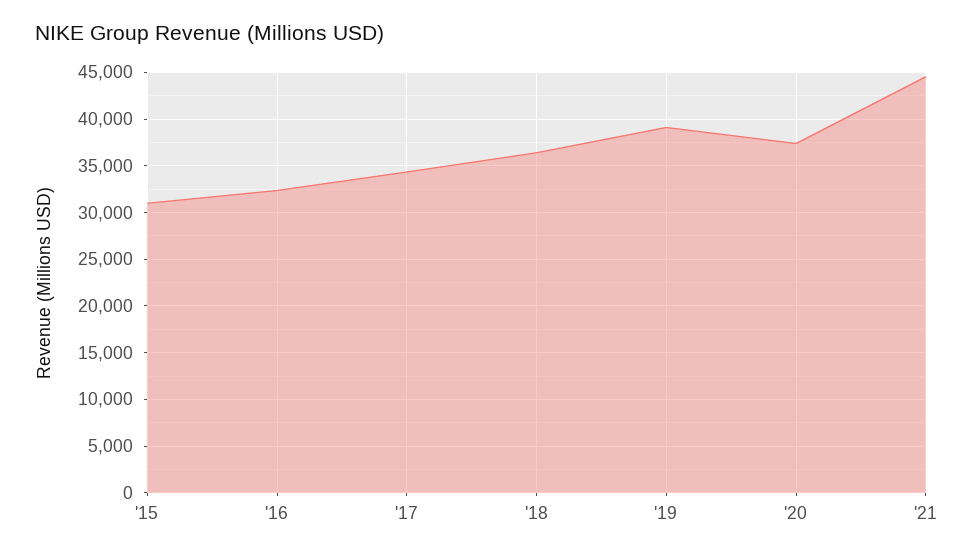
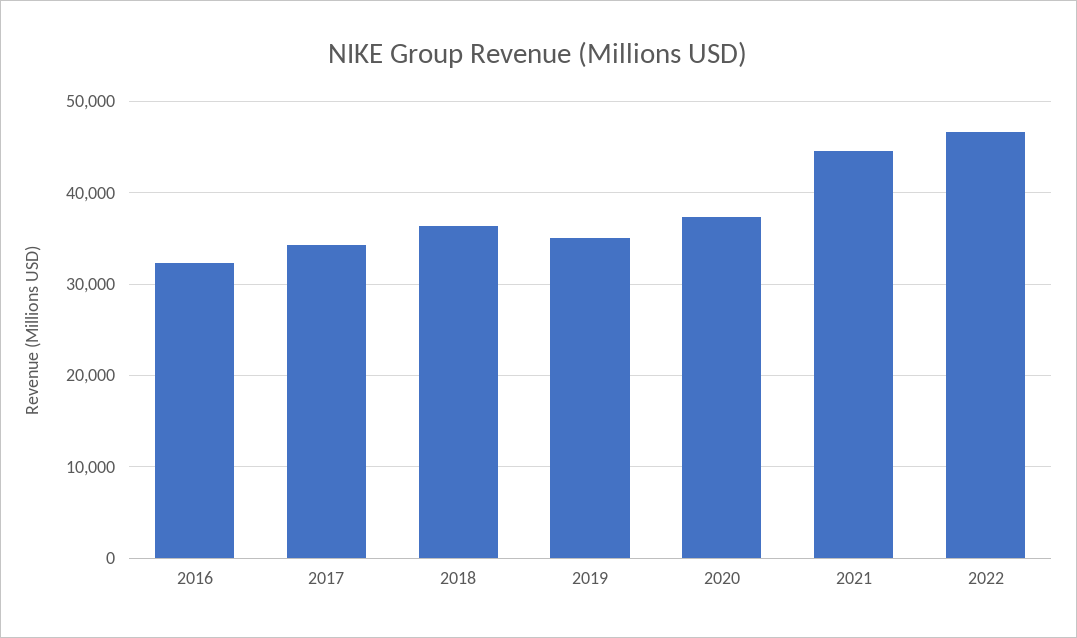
'15: 31000 -> none
'19: 39000 -> 35000
2022: none -> 47000

